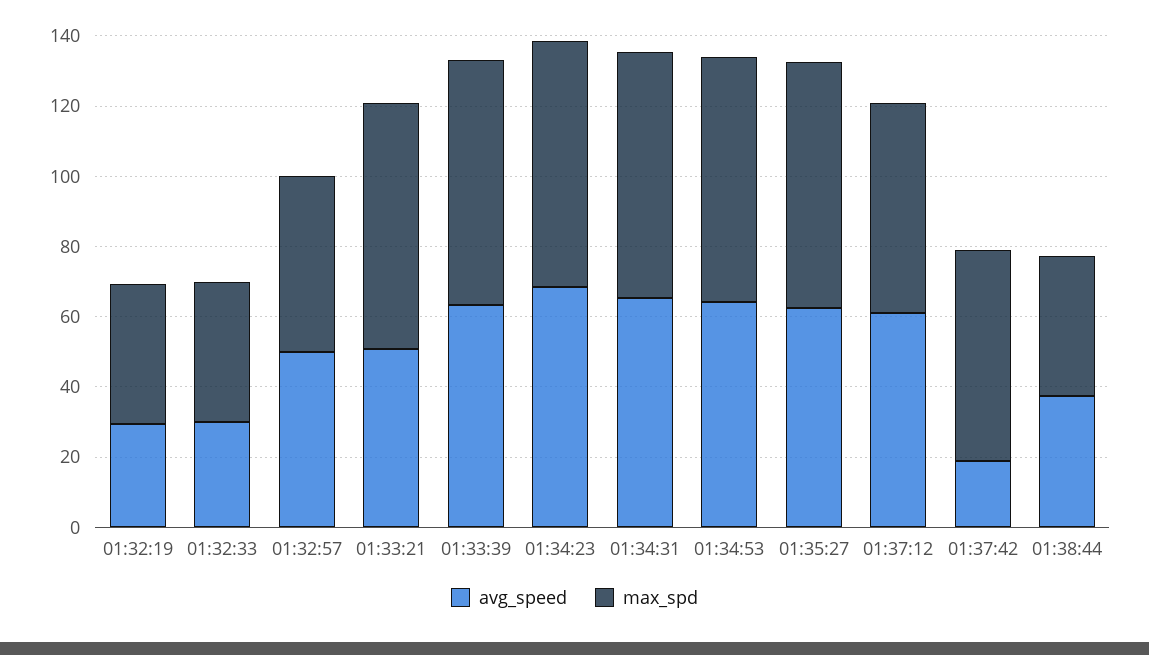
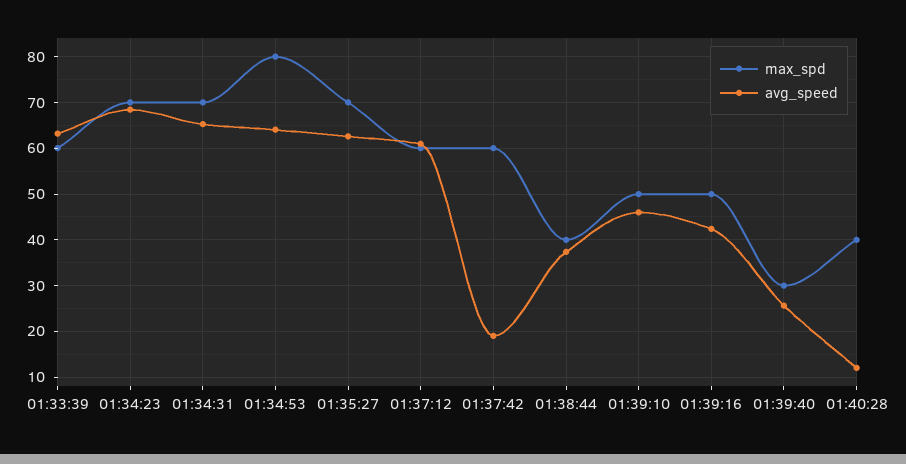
avg_speed, 01:32:19: 30 -> none
max_spd, 01:32:19: 40 -> none
avg_speed, 01:32:33: 30 -> none
max_spd, 01:32:33: 40 -> none
avg_speed, 01:32:57: 50 -> none
max_spd, 01:32:57: 50 -> none
avg_speed, 01:33:21: 50 -> none
max_spd, 01:33:21: 70 -> none
max_spd, 01:33:39: 70 -> 60
max_spd, 01:34:53: 70 -> 80
max_spd, 01:39:10: none -> 50
avg_speed, 01:39:10: none -> 46
max_spd, 01:39:16: none -> 50
avg_speed, 01:39:16: none -> 42
max_spd, 01:39:40: none -> 30
avg_speed, 01:39:40: none -> 26
max_spd, 01:40:28: none -> 40
avg_speed, 01:40:28: none -> 12

